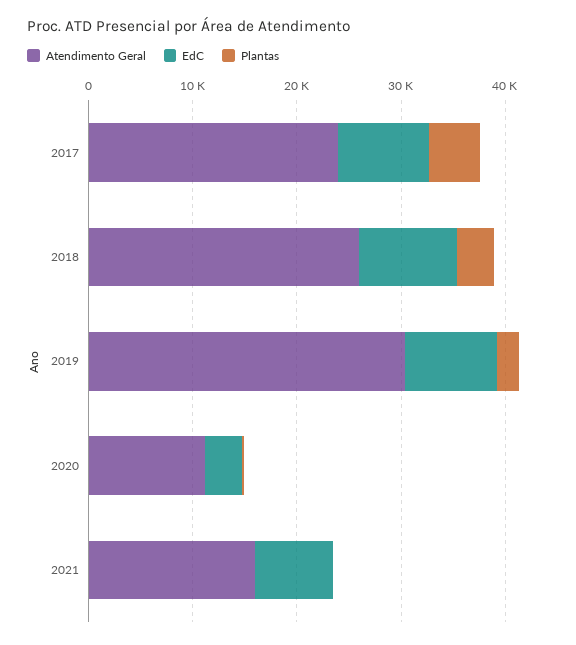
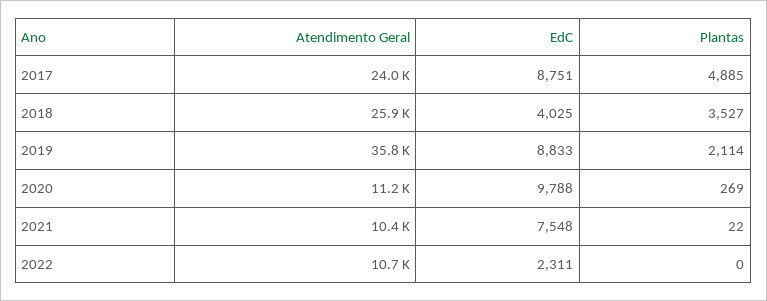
EdC, 2018: 10000 -> 4025
Atendimento Geral, 2019: 30000 -> 35800
EdC, 2020: 4000 -> 9788
Atendimento Geral, 2021: 16000 -> 10400
Atendimento Geral, 2022: none -> 10700
EdC, 2022: none -> 2311
Plantas, 2022: none -> 0

